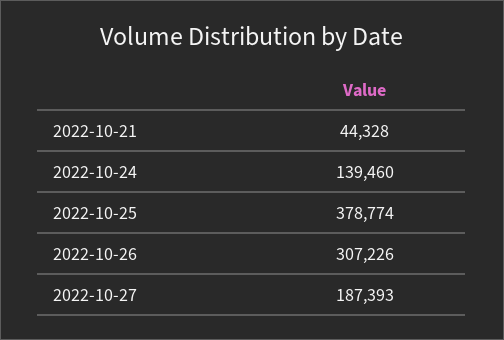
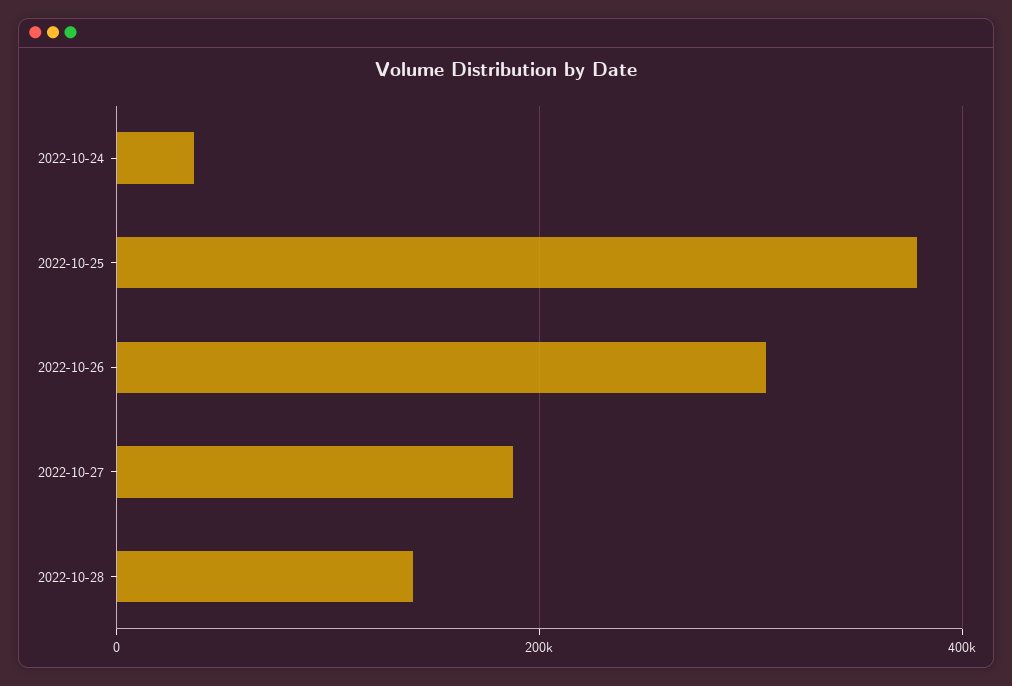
2022-10-21: 44328 -> none
2022-10-24: 139460 -> 40000
2022-10-28: none -> 140000

